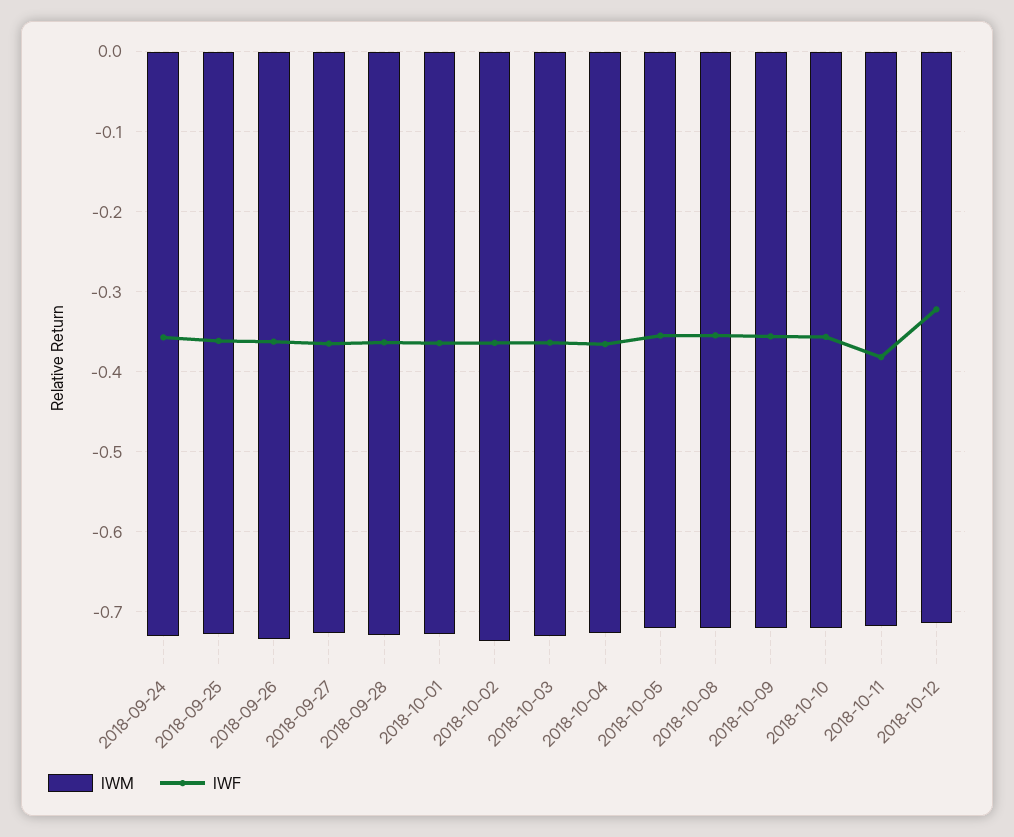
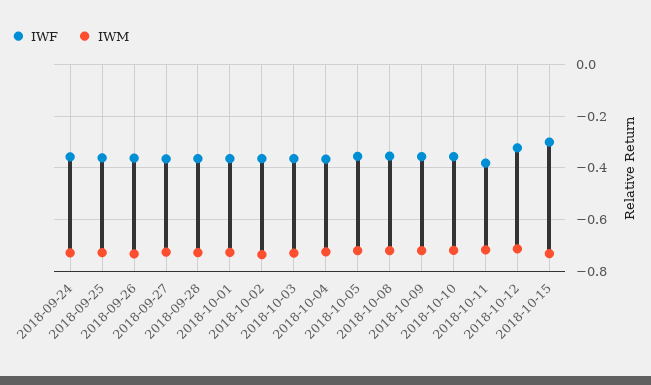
IWF, 2018-10-15: none -> -0.3
IWM, 2018-10-15: none -> -0.725

